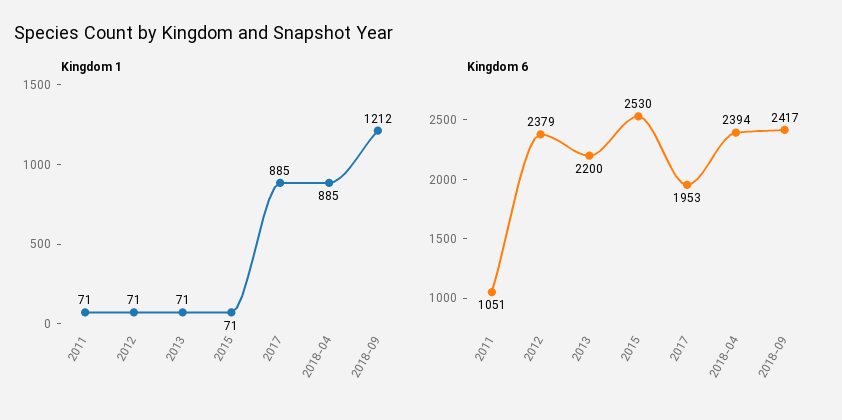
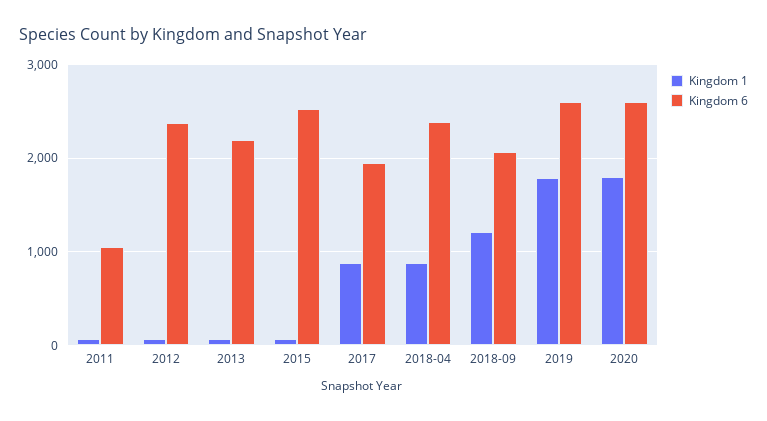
Kingdom 6, 2018-09: 2417 -> 2100
Kingdom 1, 2019: none -> 1800
Kingdom 6, 2019: none -> 2600
Kingdom 1, 2020: none -> 1800
Kingdom 6, 2020: none -> 2600

